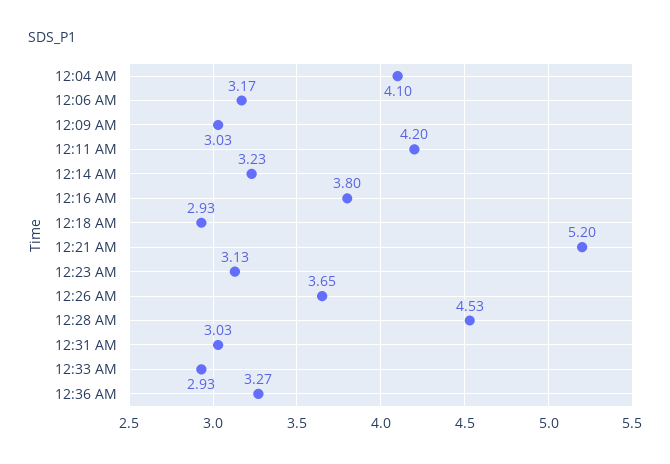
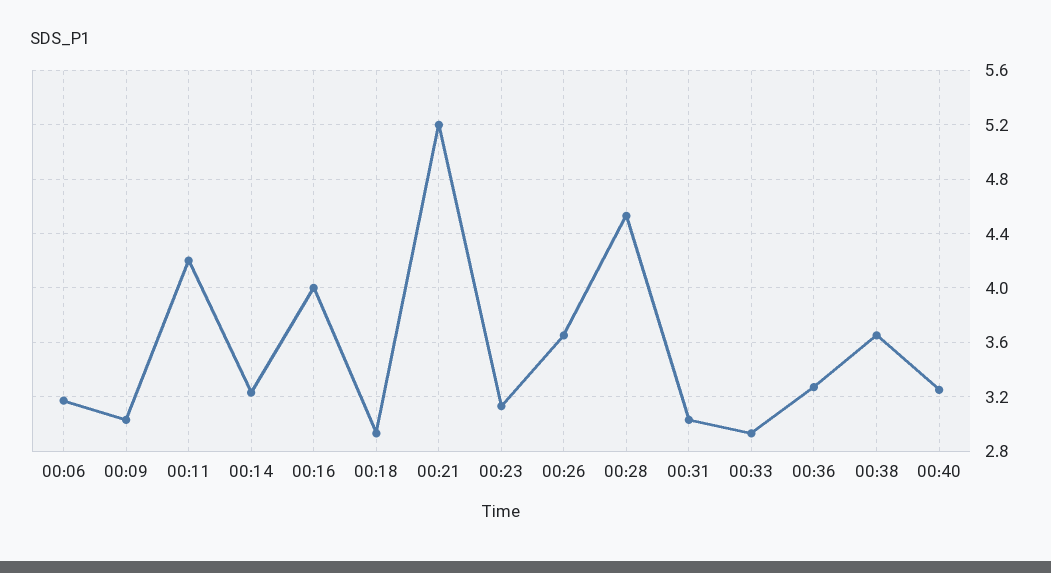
12:04 AM: 4.1 -> none
12:16 AM: 3.8 -> 4
00:38: none -> 3.65
00:40: none -> 3.25

